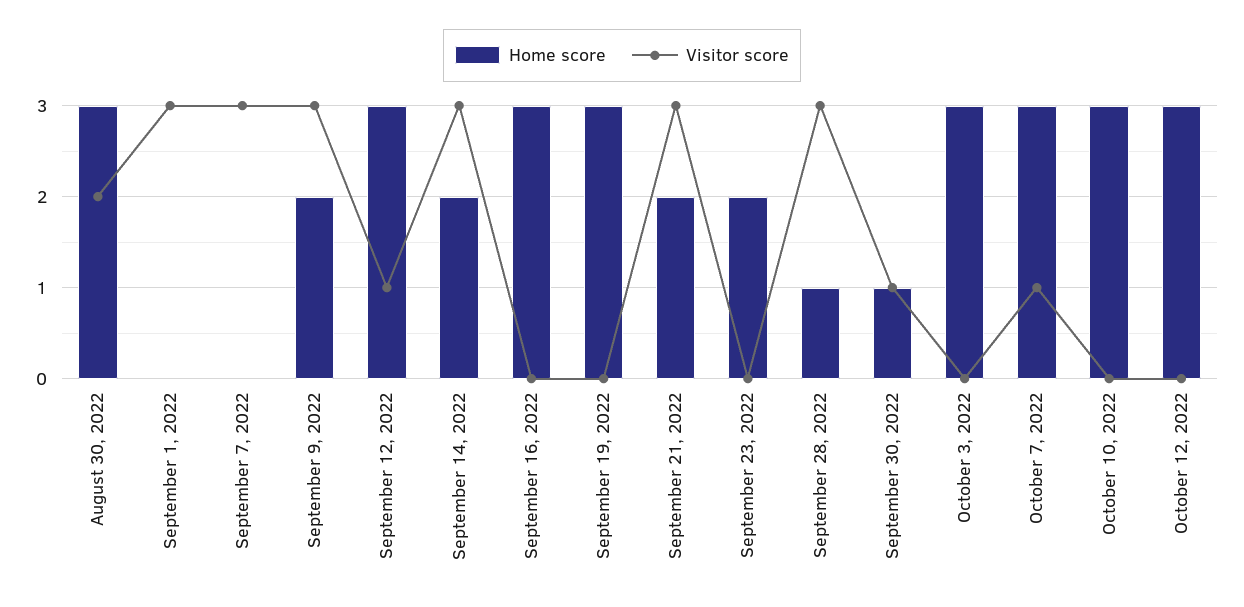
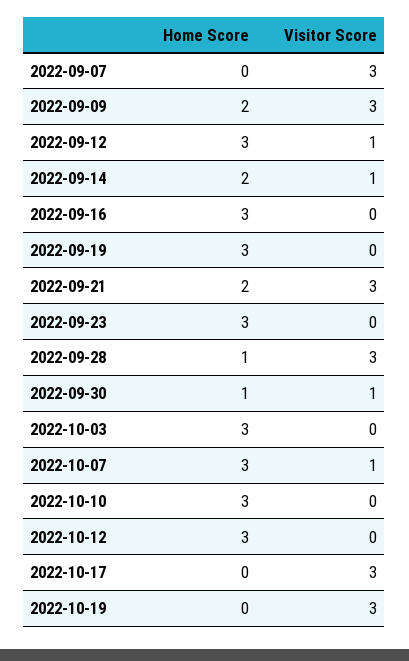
Home score, August 30, 2022: 3 -> none
Visitor score, August 30, 2022: 2 -> none
Home score, September 1, 2022: 0 -> none
Visitor score, September 1, 2022: 3 -> none
Visitor score, September 14, 2022: 3 -> 1
Home score, September 23, 2022: 2 -> 3
Home score, 2022-10-17: none -> 0
Visitor score, 2022-10-17: none -> 3
Home score, 2022-10-19: none -> 0
Visitor score, 2022-10-19: none -> 3

